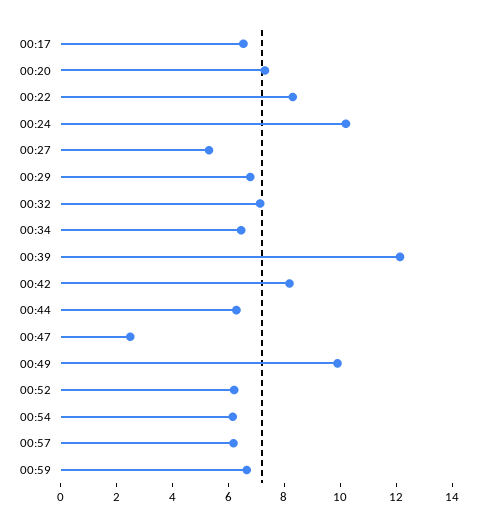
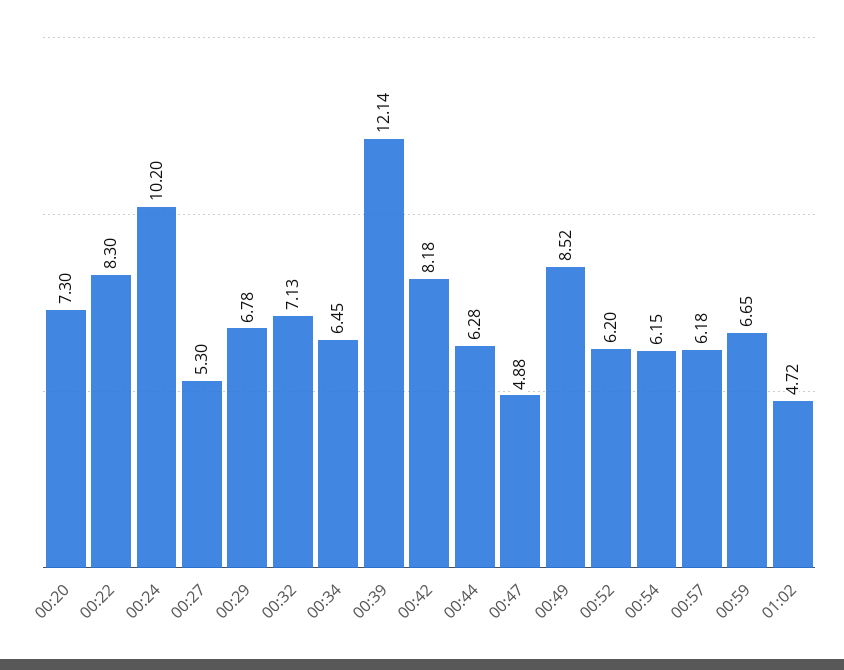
00:17: 6.5 -> none
00:47: 2.5 -> 4.88
00:49: 10 -> 8.52
01:02: none -> 4.72

